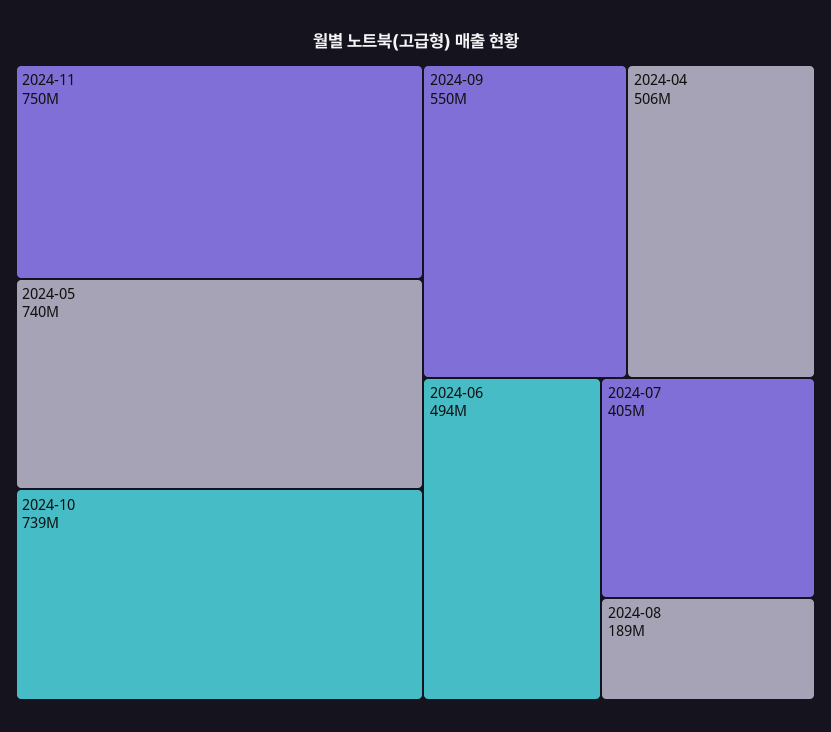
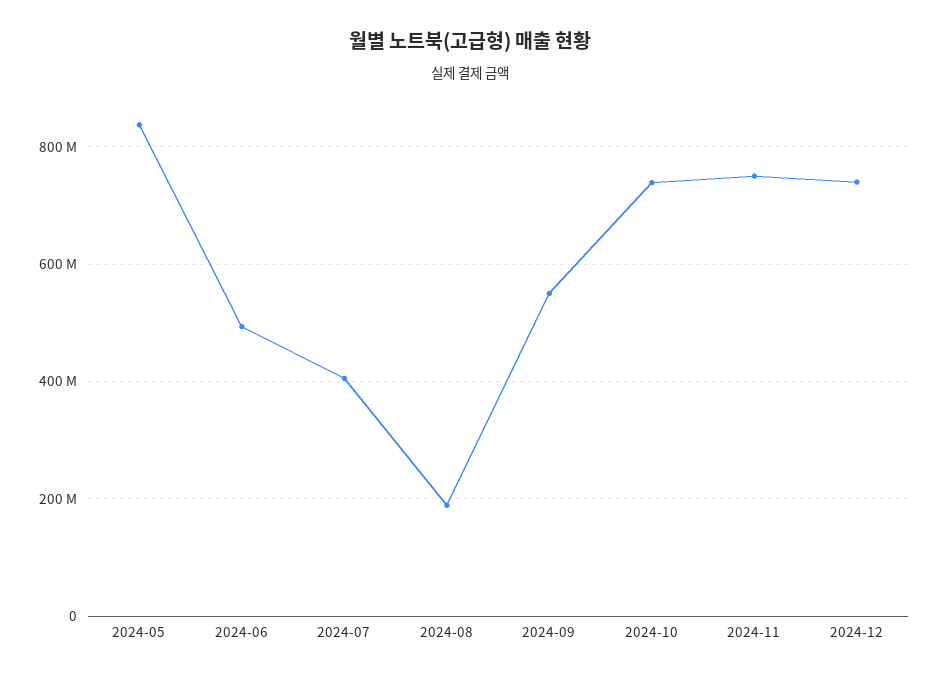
2024-05: 740000000 -> 840000000
2024-04: 506000000 -> none
2024-12: none -> 740000000

